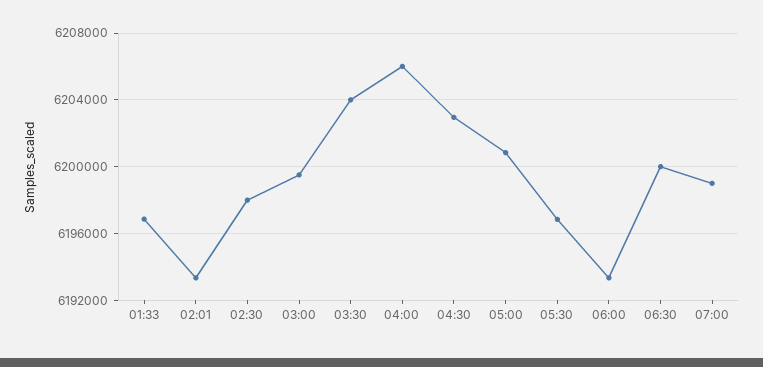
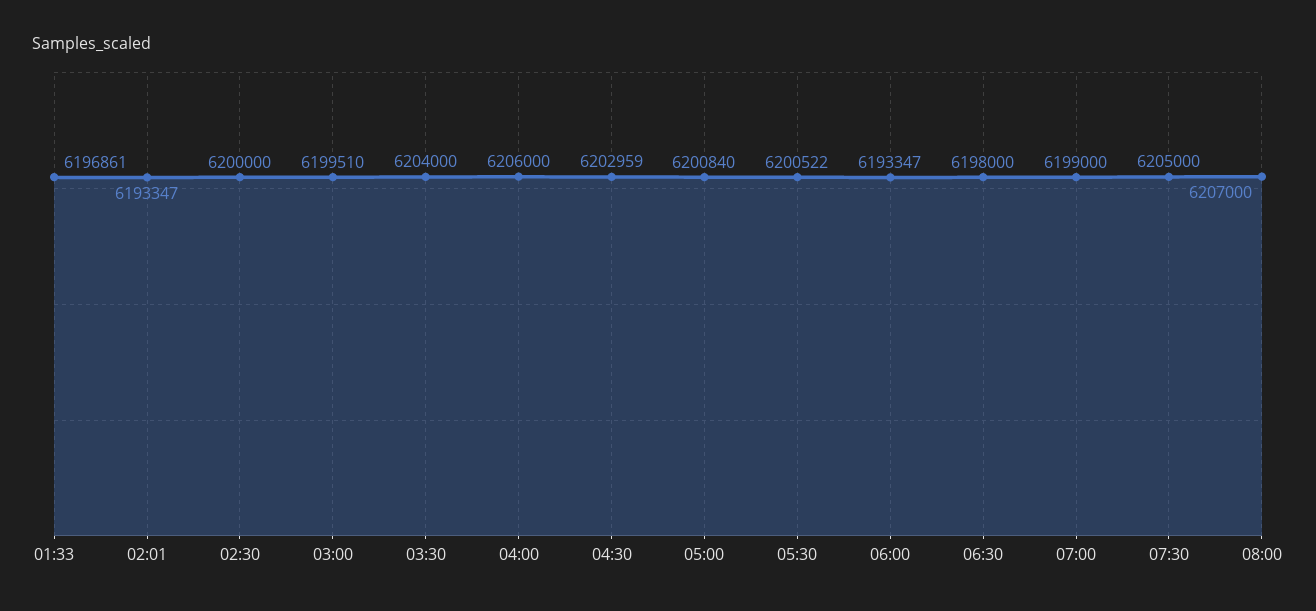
02:30: 6198000 -> 6200000
05:30: 6197000 -> 6200522
06:30: 6200000 -> 6198000
07:30: none -> 6205000
08:00: none -> 6207000

